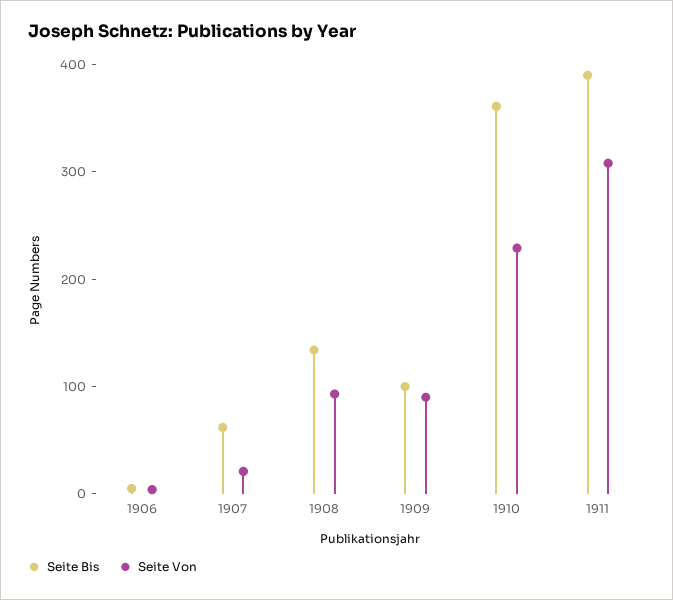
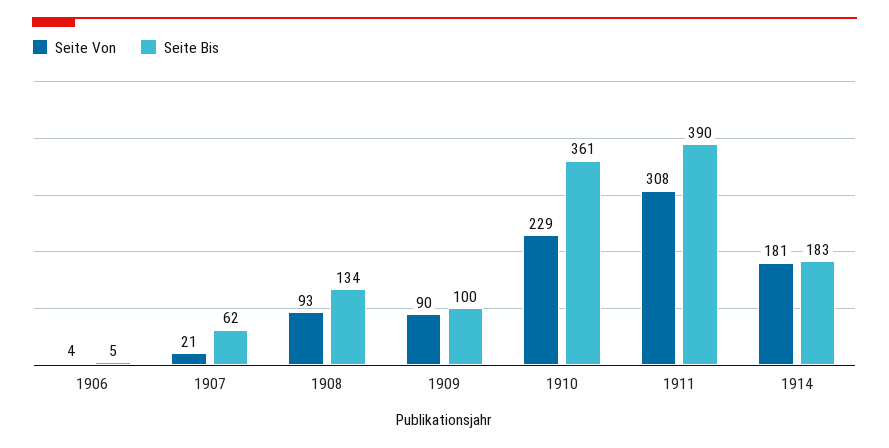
Seite Von, 1914: none -> 181
Seite Bis, 1914: none -> 183

